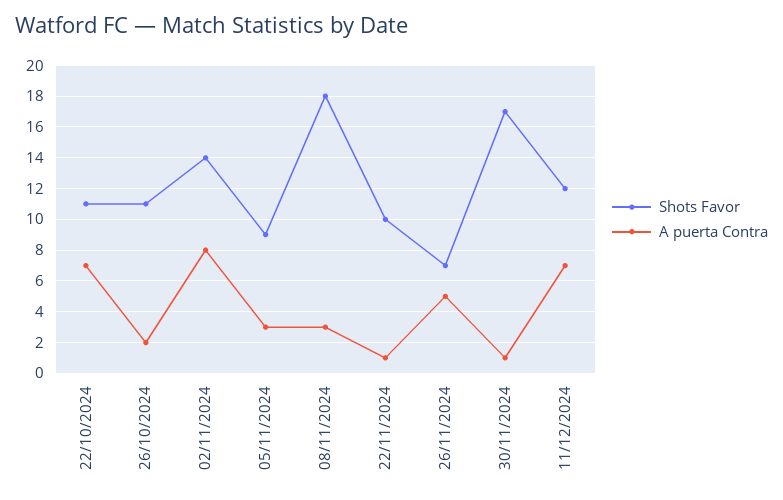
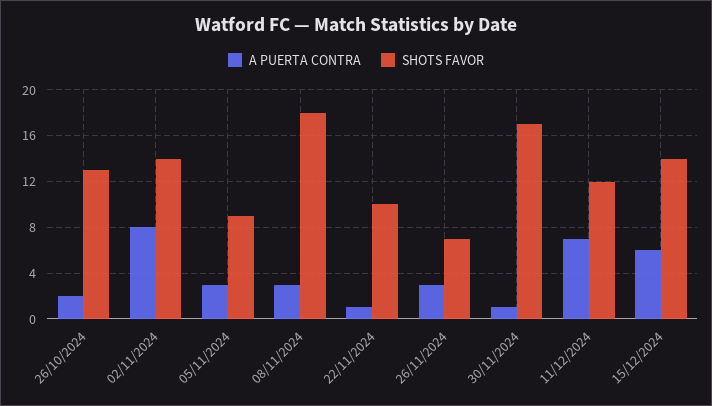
Shots Favor, 22/10/2024: 11 -> none
A puerta Contra, 22/10/2024: 7 -> none
Shots Favor, 26/10/2024: 11 -> 13
A puerta Contra, 26/11/2024: 5 -> 3
A puerta Contra, 15/12/2024: none -> 6
Shots Favor, 15/12/2024: none -> 14

